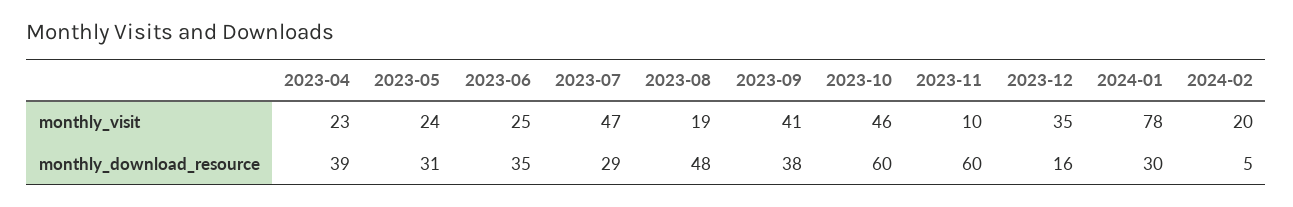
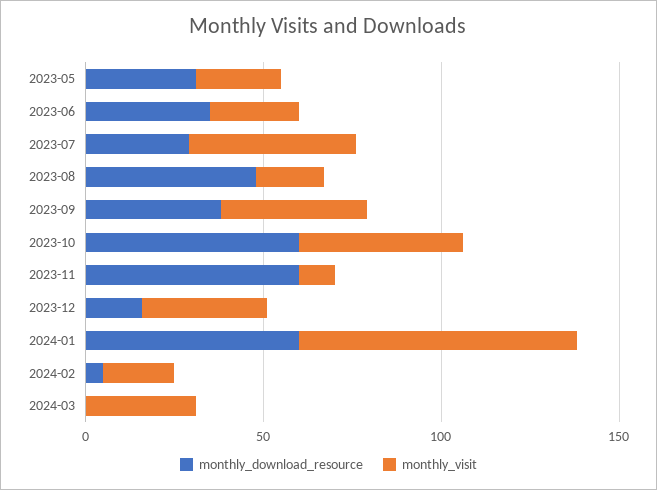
monthly_visit, 2023-04: 23 -> none
monthly_download_resource, 2023-04: 39 -> none
monthly_download_resource, 2024-01: 30 -> 60
monthly_download_resource, 2024-03: none -> 0
monthly_visit, 2024-03: none -> 30

